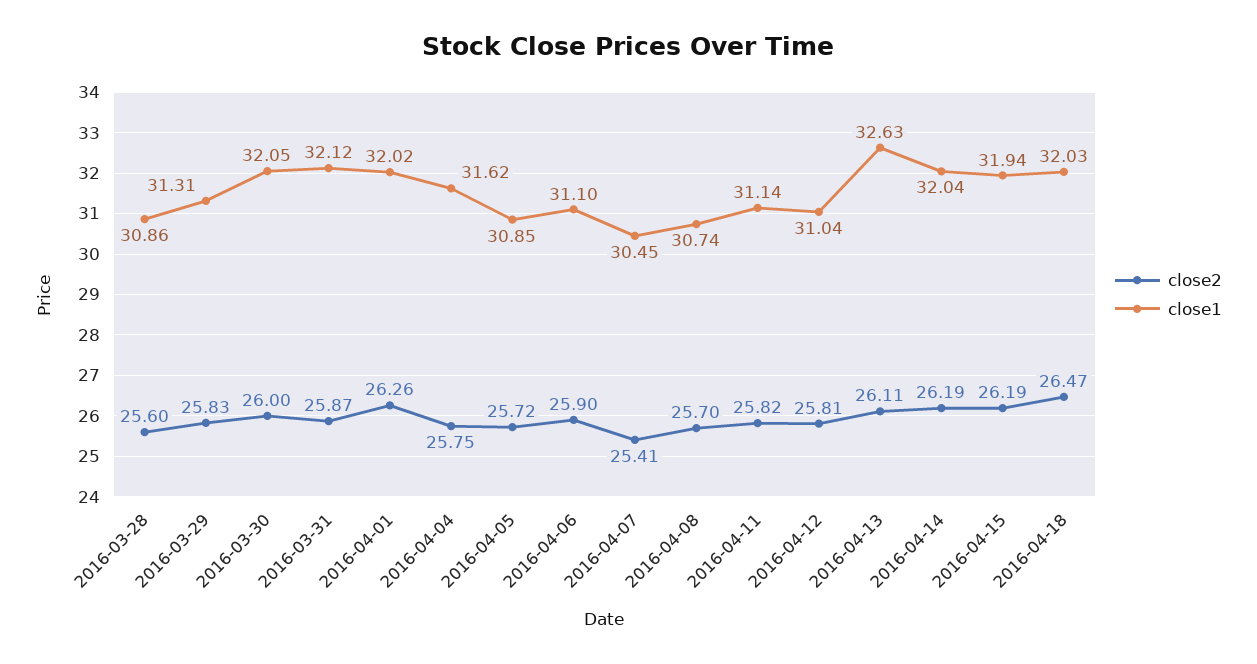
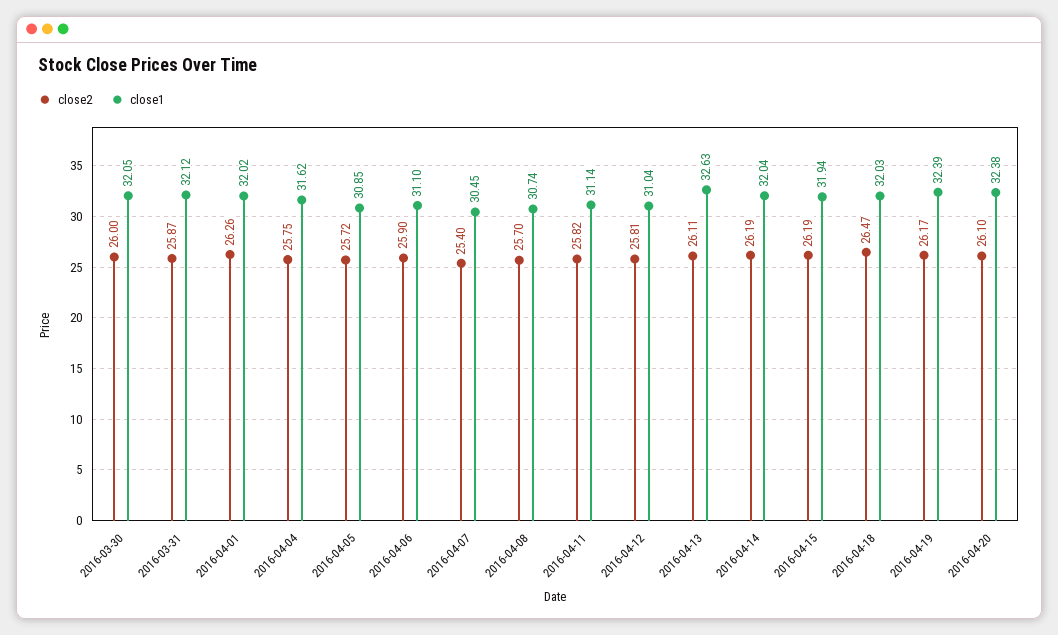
close2, 2016-03-28: 25.6 -> none
close1, 2016-03-28: 30.86 -> none
close2, 2016-03-29: 25.83 -> none
close1, 2016-03-29: 31.31 -> none
close2, 2016-04-07: 25.41 -> 25.4
close2, 2016-04-19: none -> 26.17
close1, 2016-04-19: none -> 32.39
close2, 2016-04-20: none -> 26.1
close1, 2016-04-20: none -> 32.38

